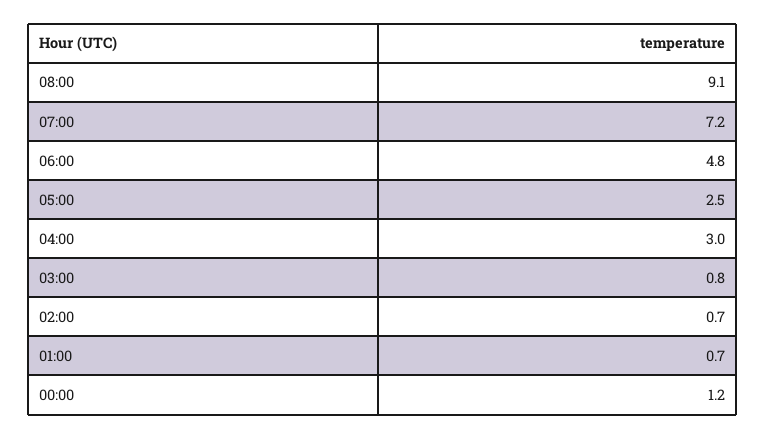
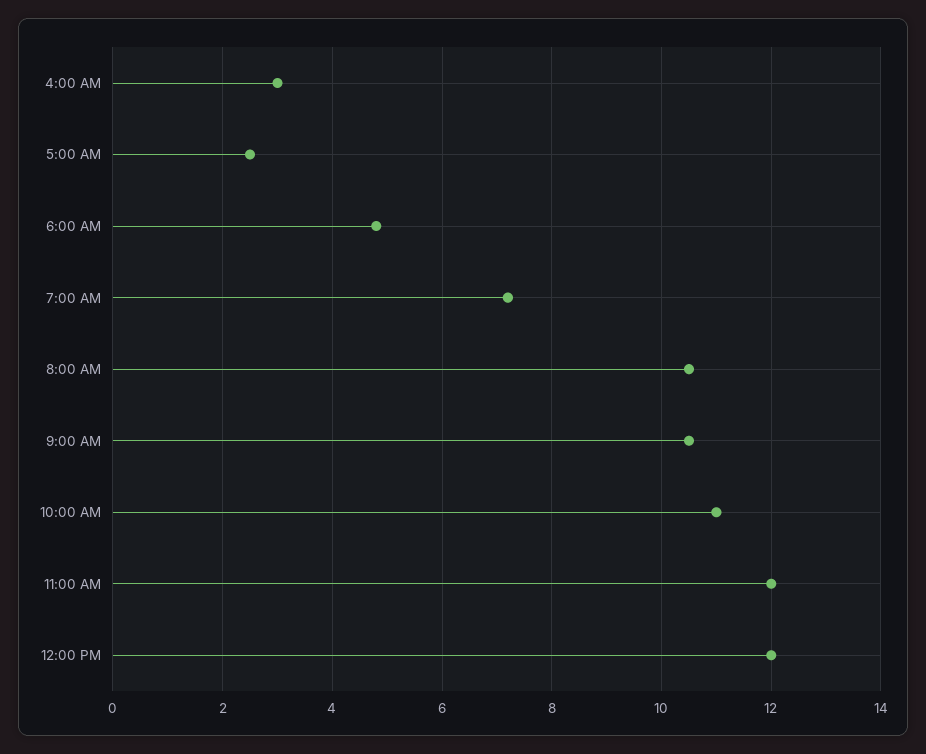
08:00: 9.1 -> 10.5
03:00: 0.8 -> none
02:00: 0.7 -> none
01:00: 0.7 -> none
00:00: 1.2 -> none
9:00 AM: none -> 10.5
10:00 AM: none -> 11
11:00 AM: none -> 12
12:00 PM: none -> 12

